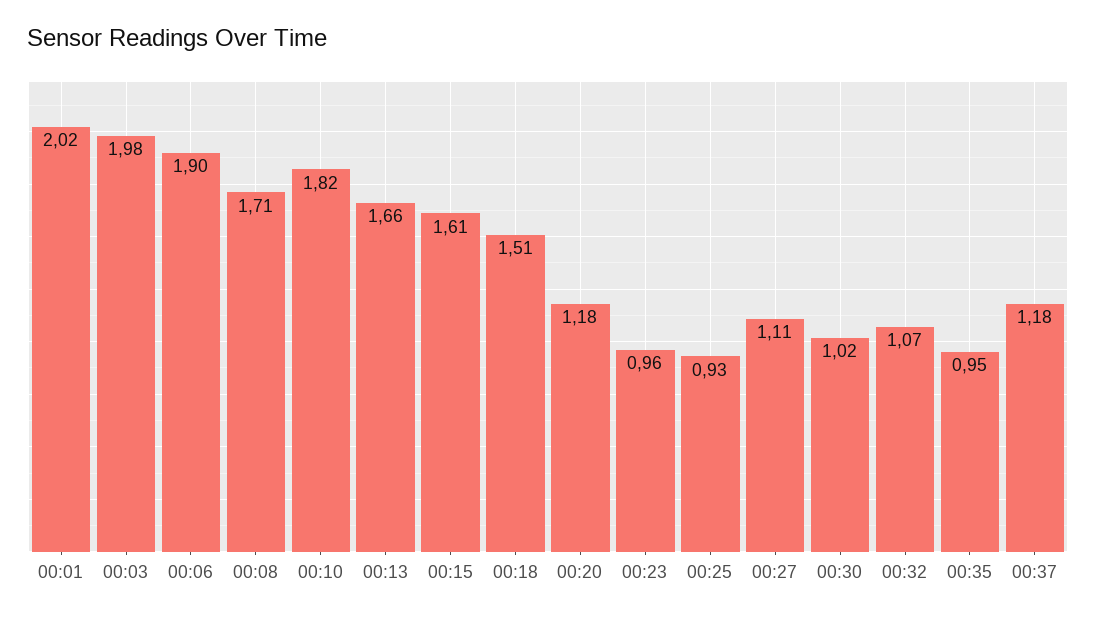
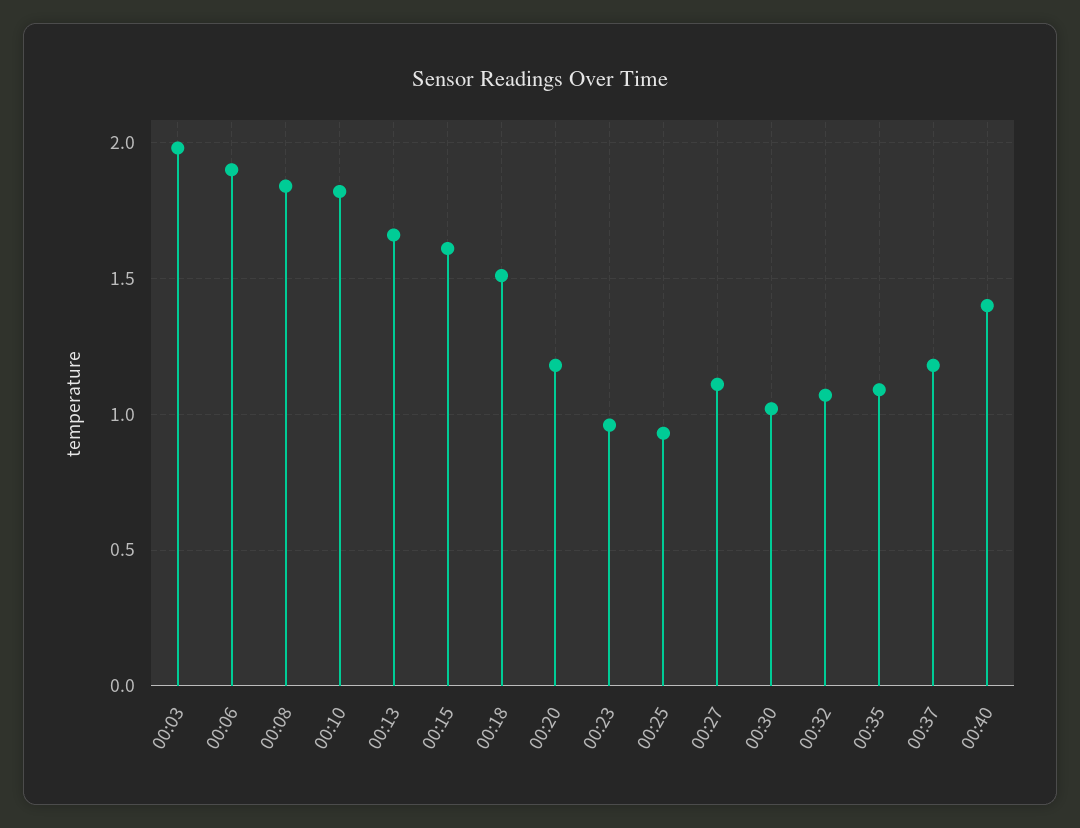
00:01: 2.02 -> none
00:08: 1.71 -> 1.85
00:35: 0.95 -> 1.1
00:40: none -> 1.4

